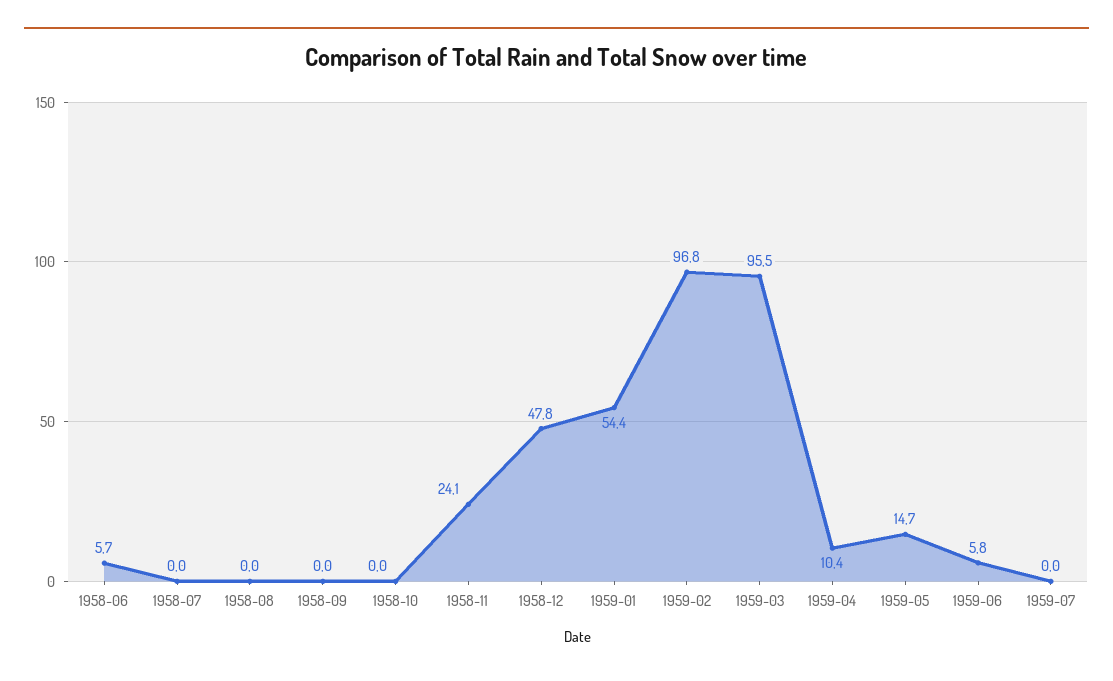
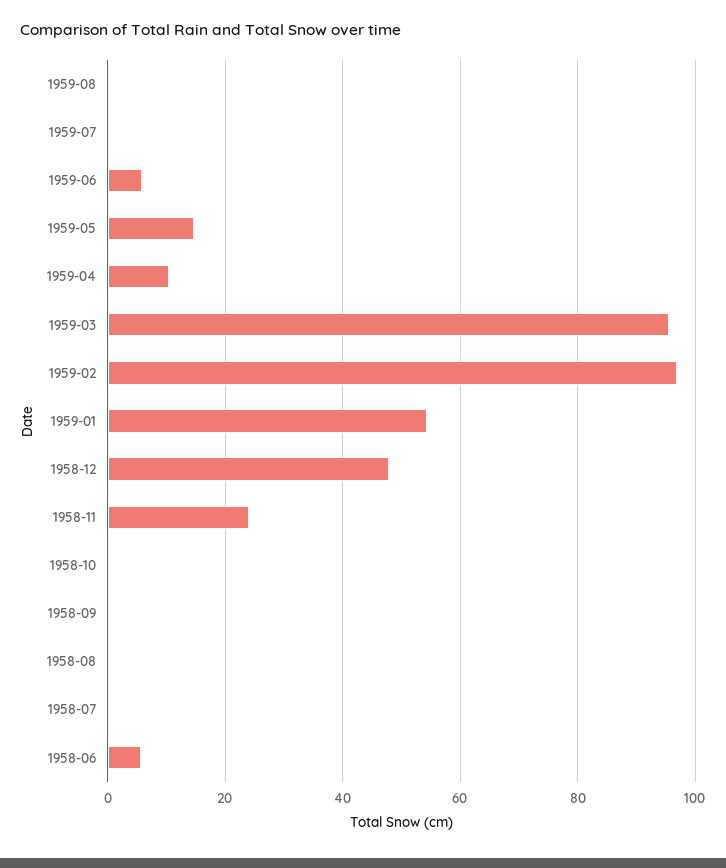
1959-08: none -> 0

